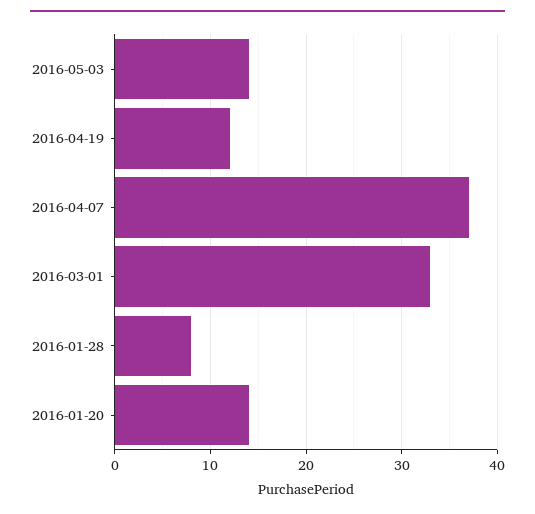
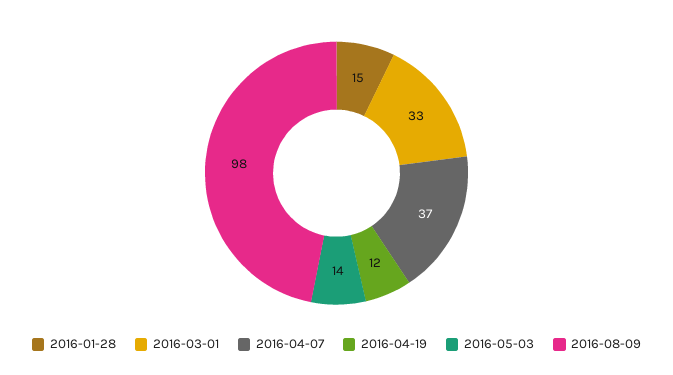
2016-01-28: 8 -> 15
2016-01-20: 14 -> none
2016-08-09: none -> 98

